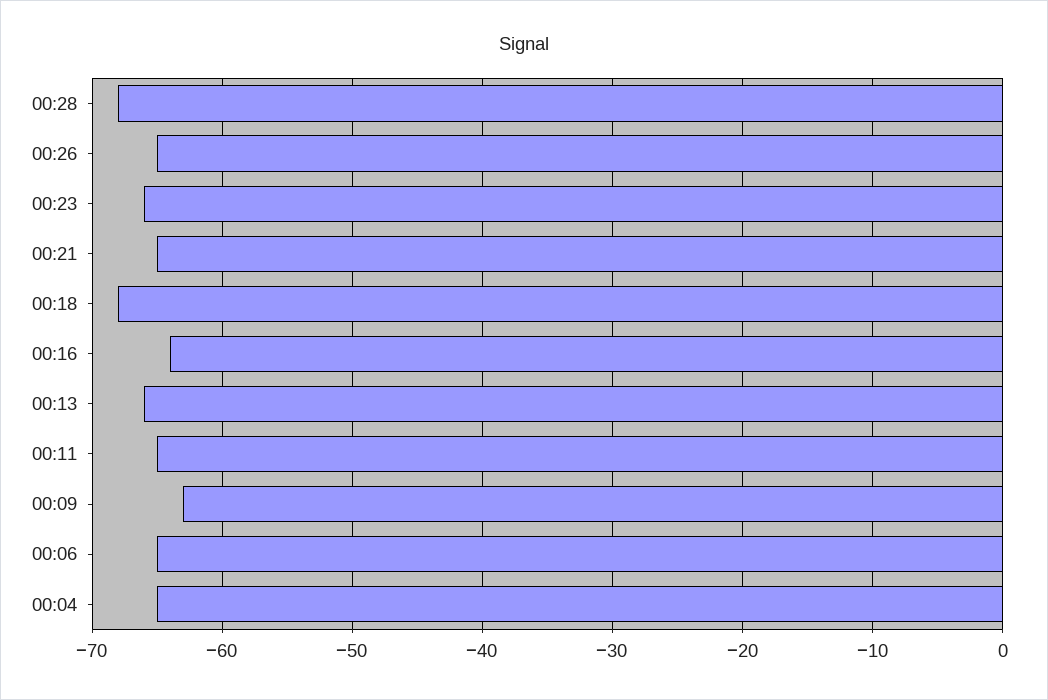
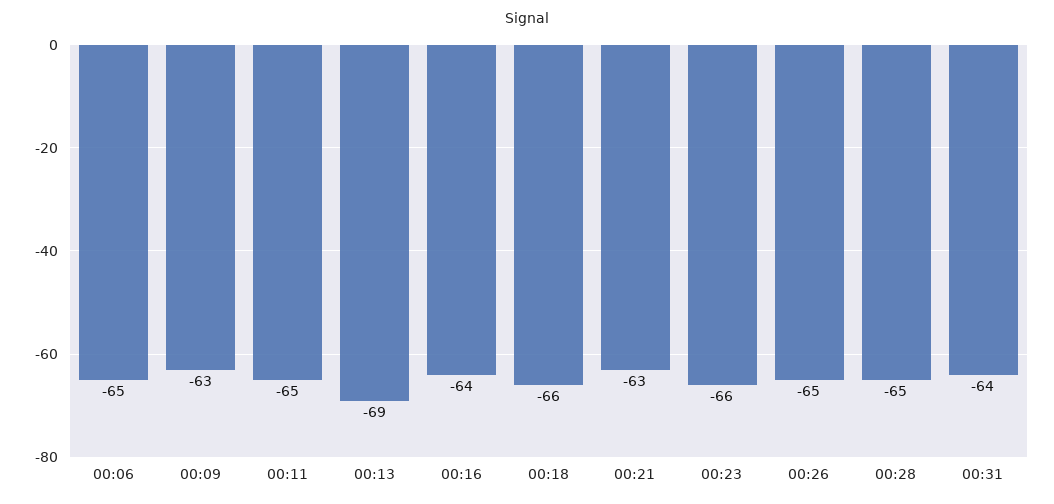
00:28: -68 -> -65
00:21: -65 -> -63
00:18: -68 -> -66
00:13: -66 -> -69
00:04: -65 -> none
00:31: none -> -64

